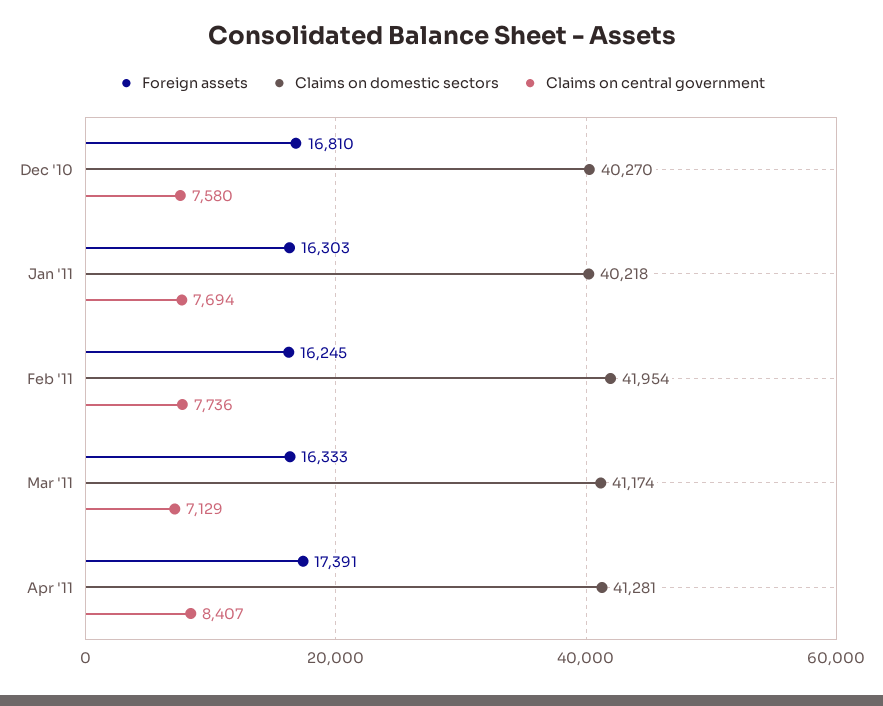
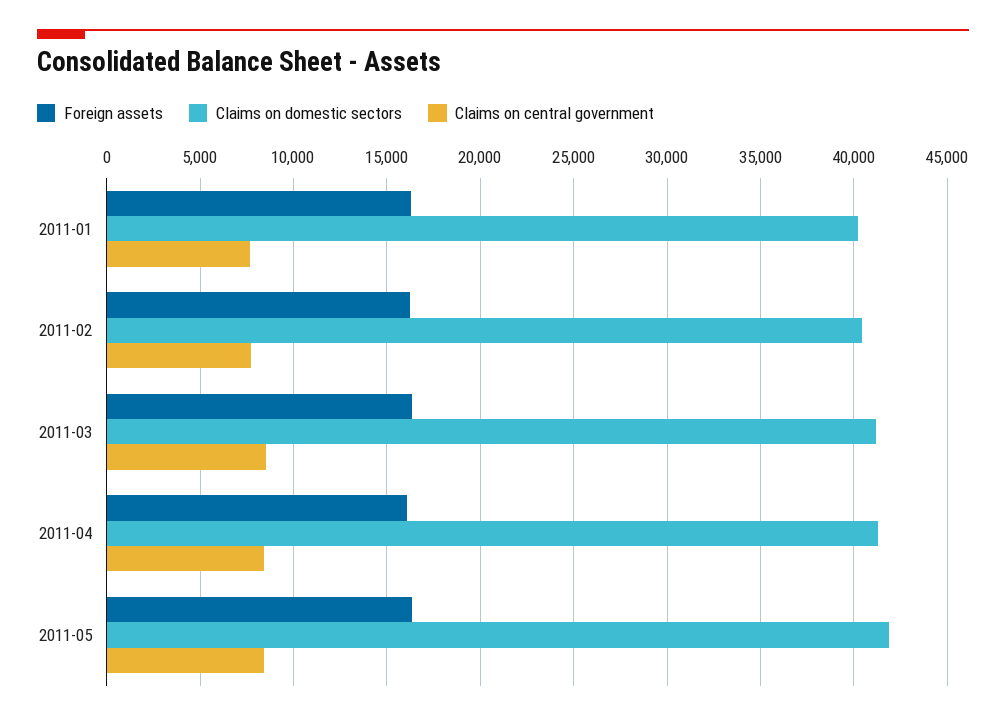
Foreign assets, Dec '10: 16810 -> none
Claims on domestic sectors, Dec '10: 40270 -> none
Claims on central government, Dec '10: 7580 -> none
Claims on domestic sectors, Feb '11: 41954 -> 40500
Claims on central government, Mar '11: 7129 -> 8500
Foreign assets, Apr '11: 17391 -> 16000
Foreign assets, 2011-05: none -> 16500
Claims on domestic sectors, 2011-05: none -> 42000
Claims on central government, 2011-05: none -> 8500

